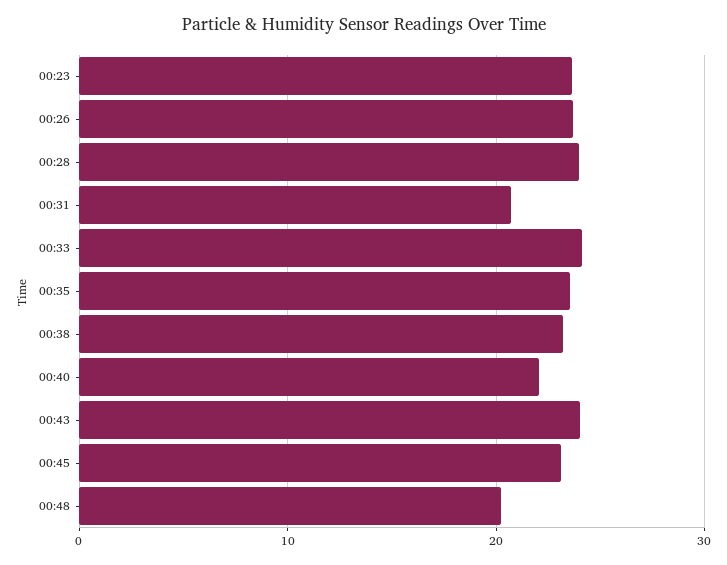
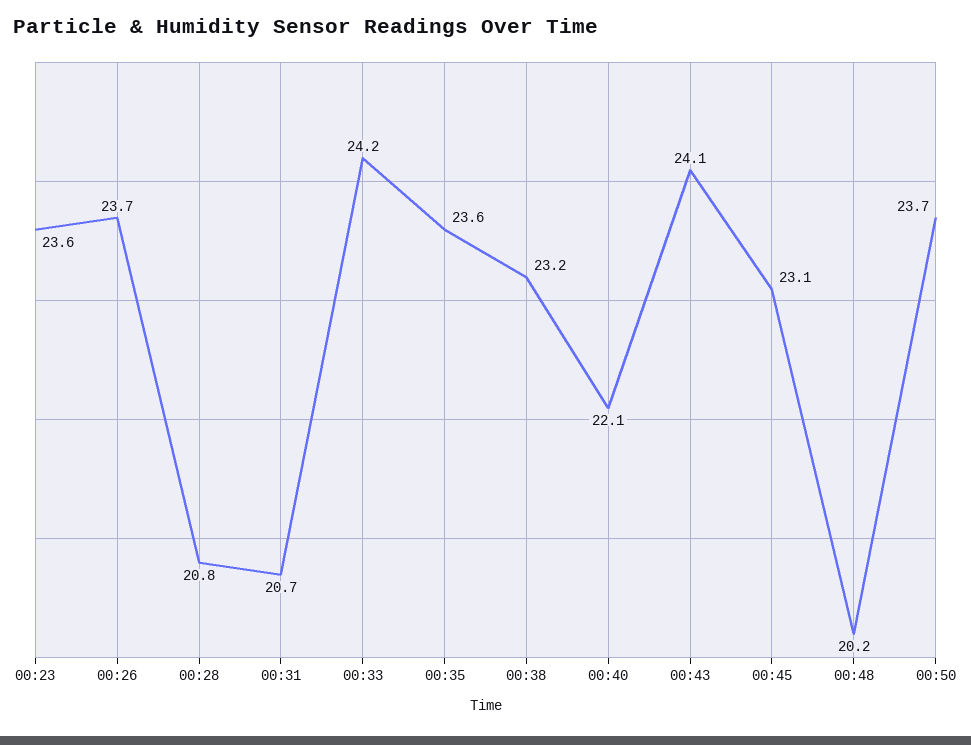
00:28: 24 -> 20.8
00:50: none -> 23.7

